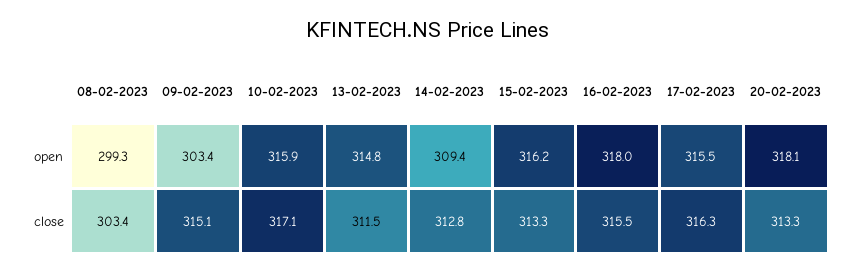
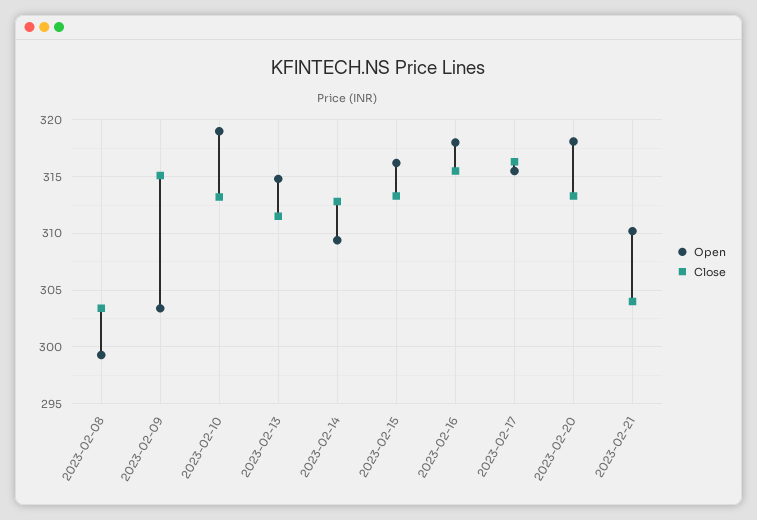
open, 10-02-2023: 315.9 -> 319
close, 10-02-2023: 317.1 -> 313
open, 2023-02-21: none -> 310
close, 2023-02-21: none -> 304

